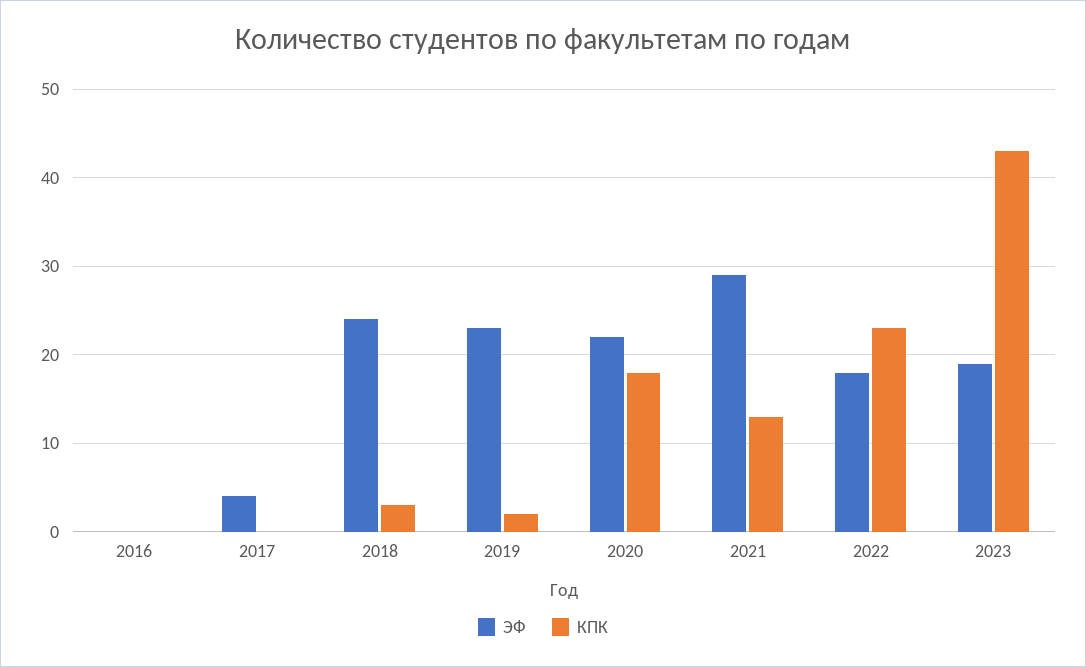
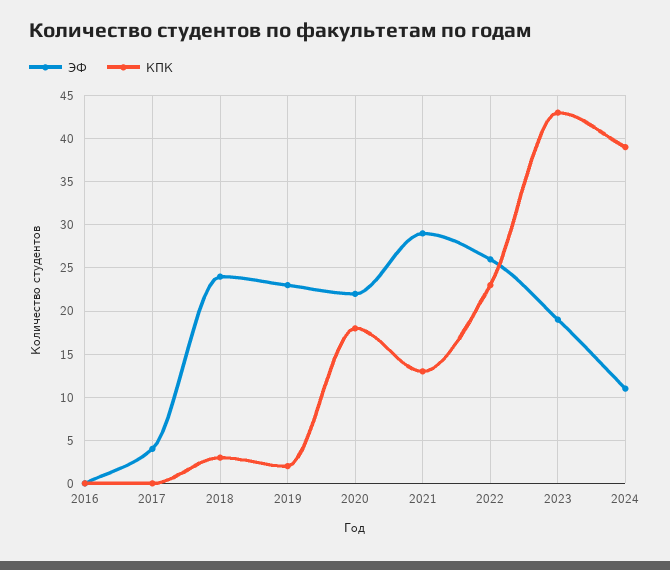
ЭФ, 2022: 18 -> 26
ЭФ, 2024: none -> 11
КПК, 2024: none -> 39

